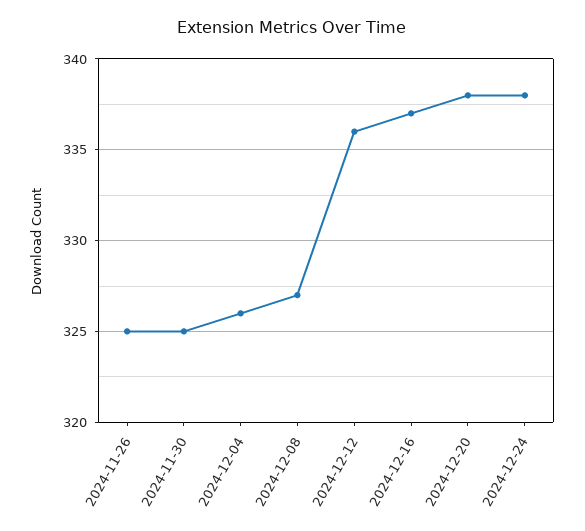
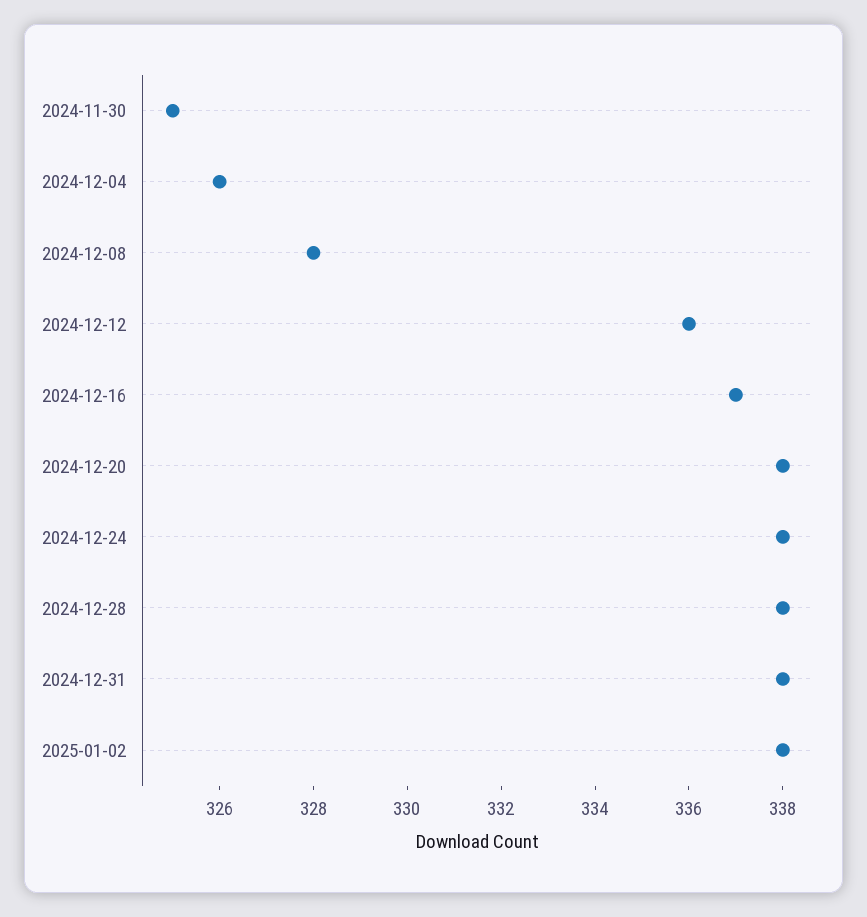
2024-11-26: 325 -> none
2024-12-08: 327 -> 328
2024-12-28: none -> 338
2024-12-31: none -> 338
2025-01-02: none -> 338

